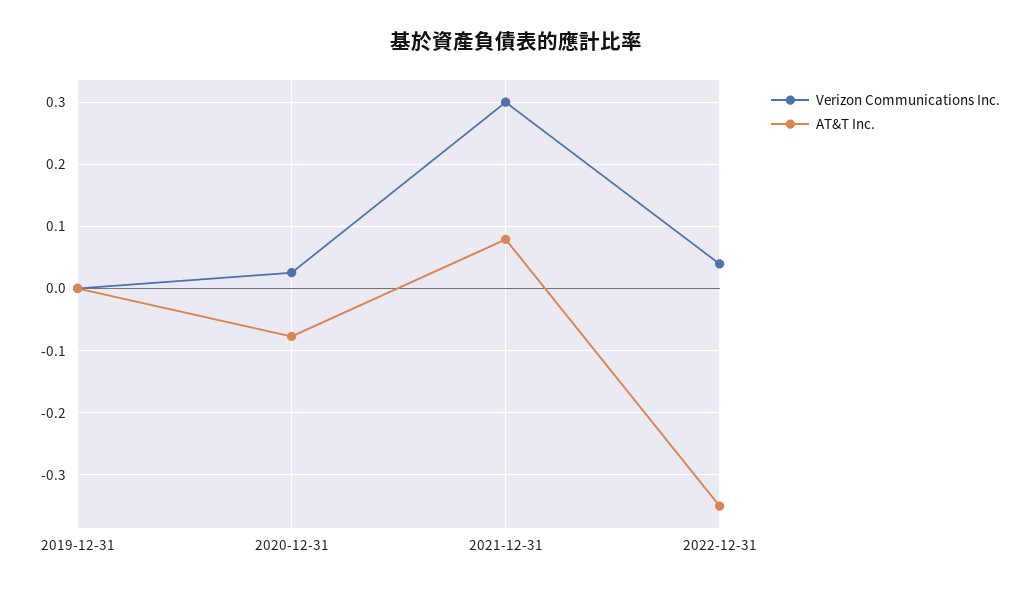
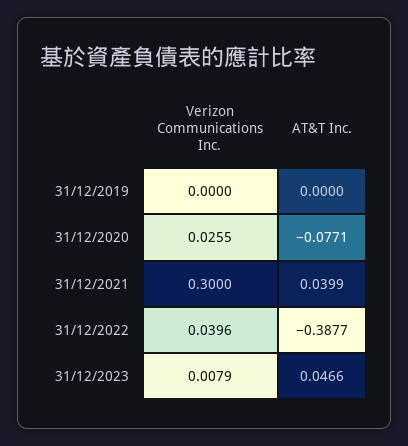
AT&T Inc., 2021-12-31: 0.08 -> 0.0399
AT&T Inc., 2022-12-31: -0.35 -> -0.3877
Verizon Communications Inc., 31/12/2023: none -> 0.0079
AT&T Inc., 31/12/2023: none -> 0.0466

